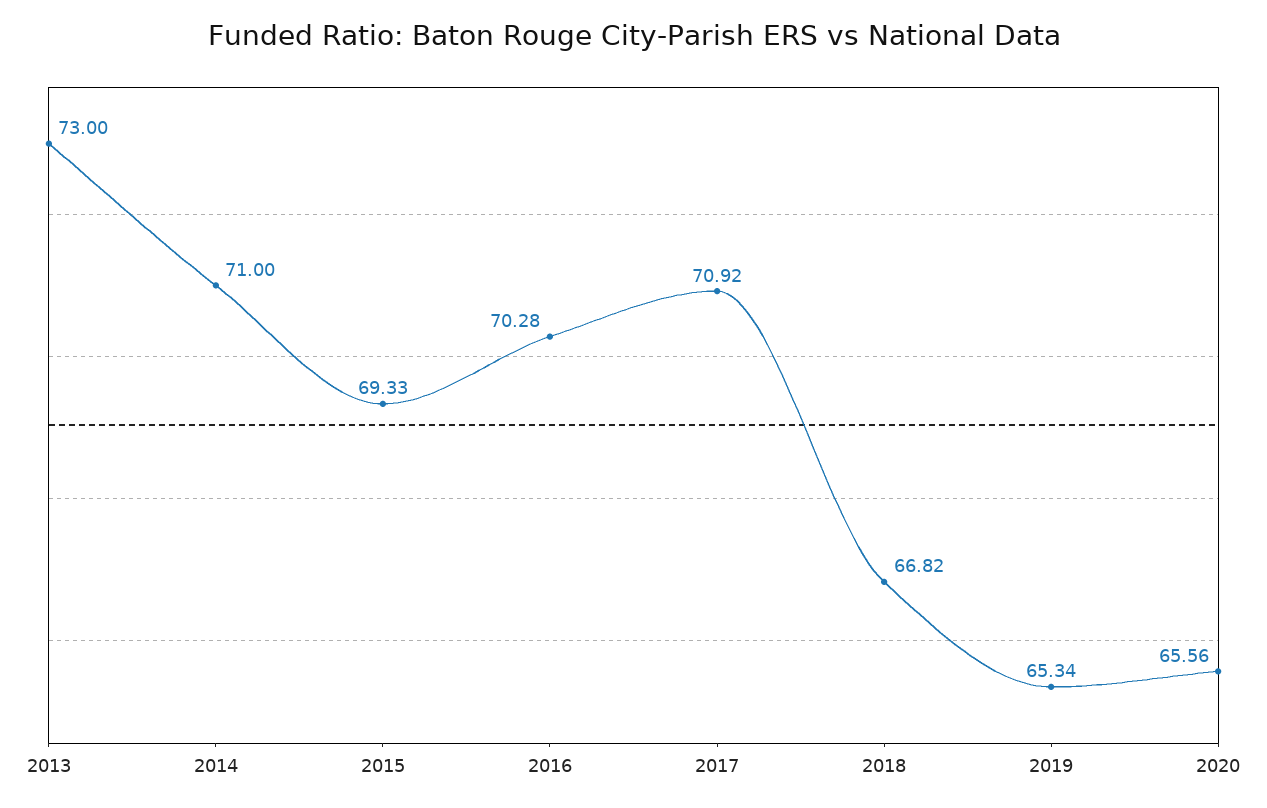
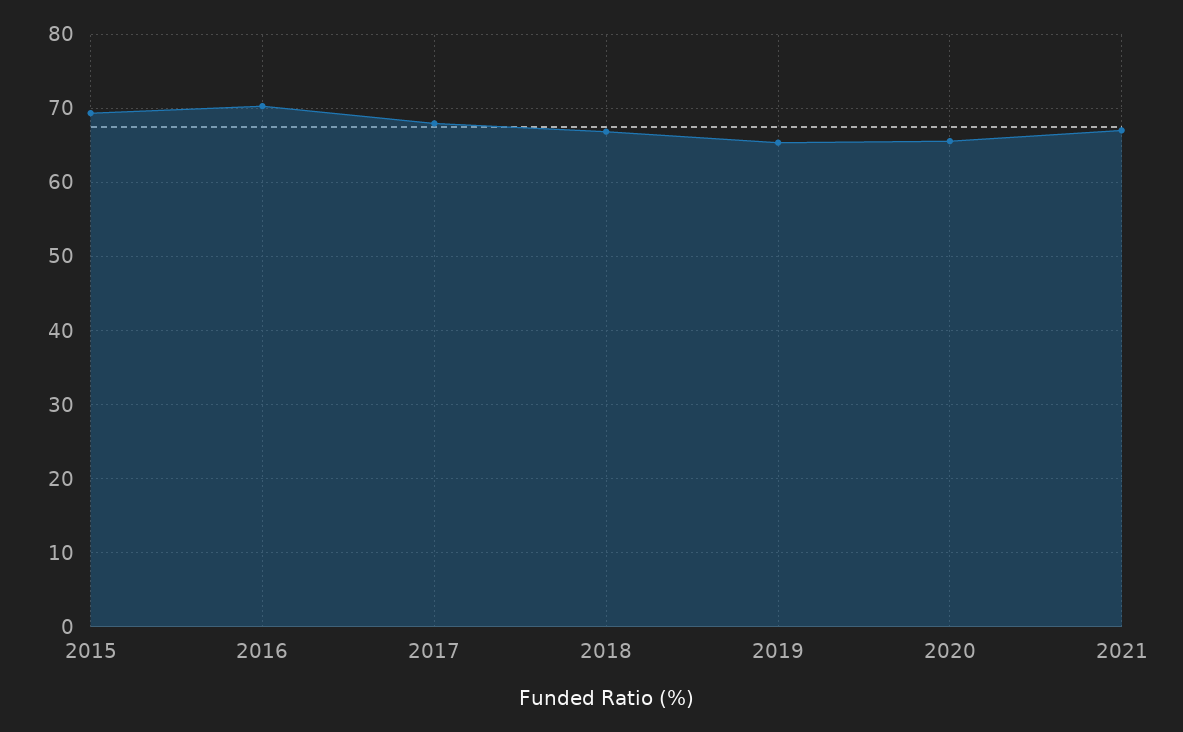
2013: 73 -> none
2014: 71 -> none
2017: 70.92 -> 68
2021: none -> 67

